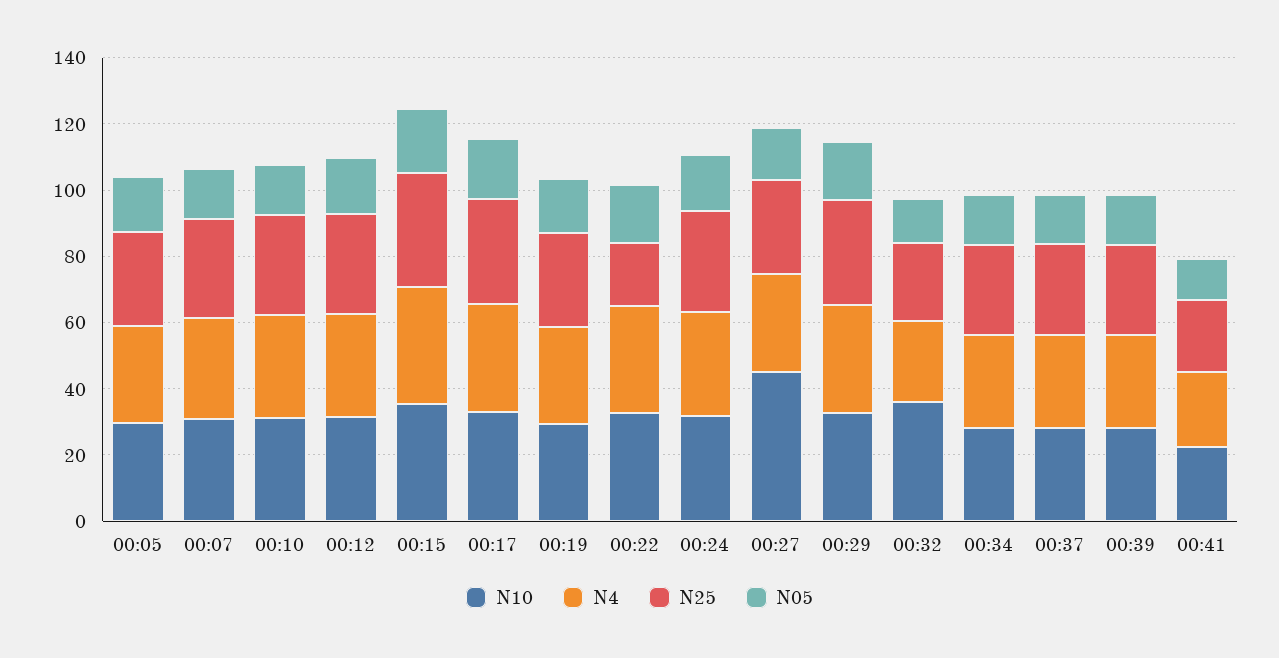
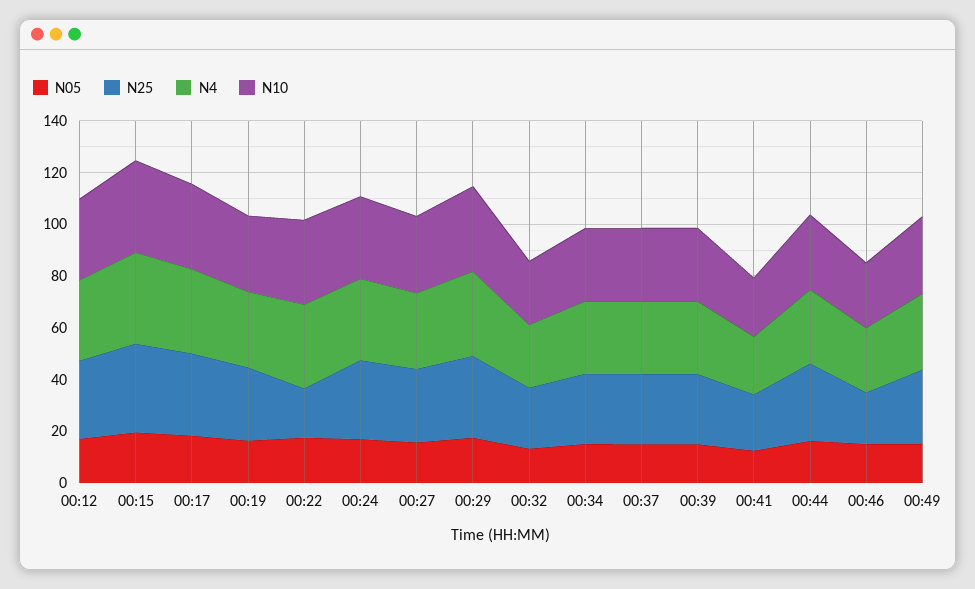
N10, 00:05: 30 -> none
N4, 00:05: 30 -> none
N25, 00:05: 30 -> none
N05, 00:05: 15 -> none
N10, 00:07: 30 -> none
N4, 00:07: 30 -> none
N25, 00:07: 30 -> none
N05, 00:07: 15 -> none
N10, 00:10: 30 -> none
N4, 00:10: 30 -> none
N25, 00:10: 30 -> none
N05, 00:10: 15 -> none
N10, 00:27: 45 -> 30
N10, 00:32: 35 -> 25
N05, 00:44: none -> 15
N25, 00:44: none -> 30
N4, 00:44: none -> 30
N10, 00:44: none -> 30
N05, 00:46: none -> 15
N25, 00:46: none -> 20
N4, 00:46: none -> 25
N10, 00:46: none -> 25
N05, 00:49: none -> 15
N25, 00:49: none -> 30
N4, 00:49: none -> 30
N10, 00:49: none -> 30

